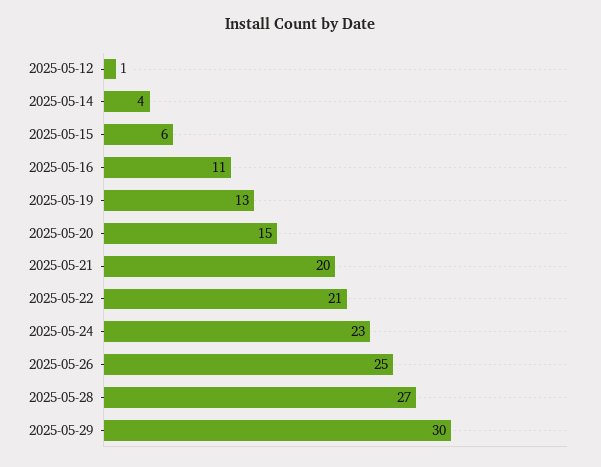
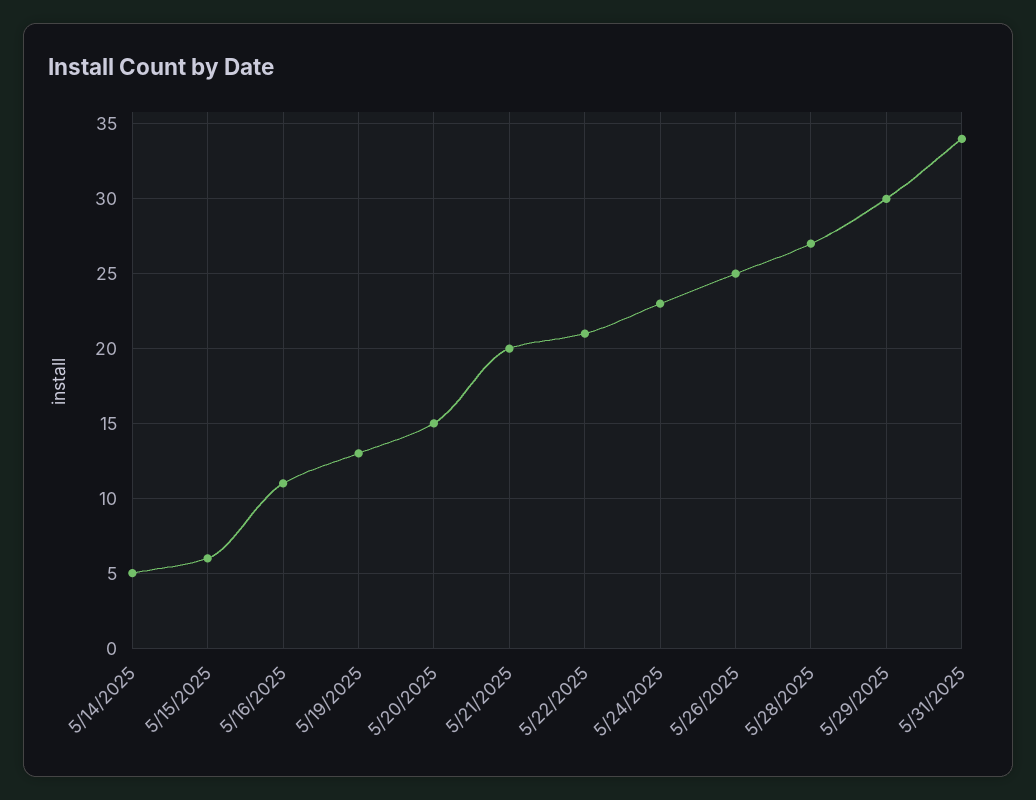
2025-05-12: 1 -> none
2025-05-14: 4 -> 5
5/31/2025: none -> 34

